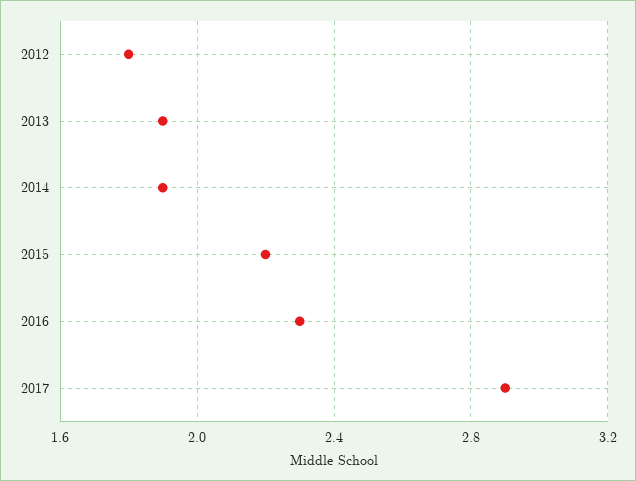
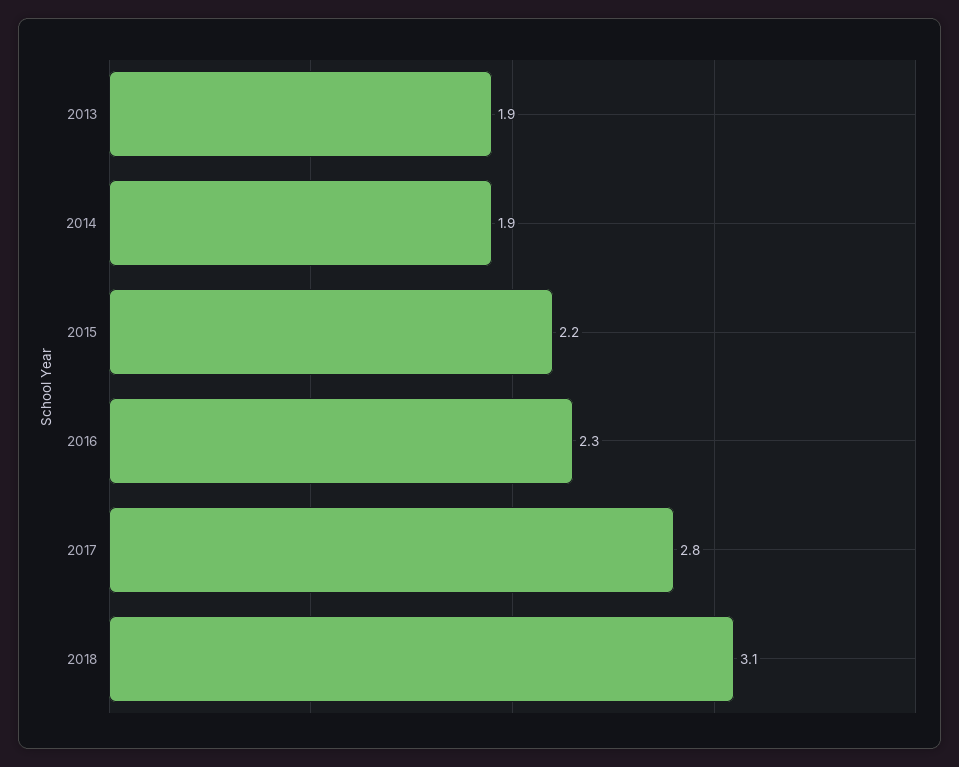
2012: 1.8 -> none
2017: 2.9 -> 2.8
2018: none -> 3.1

